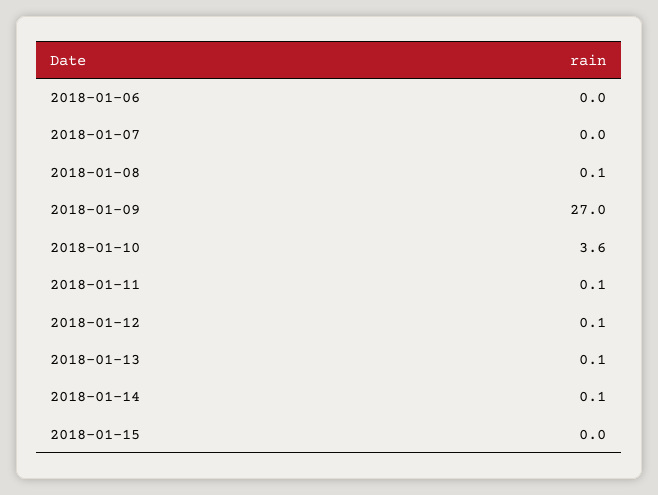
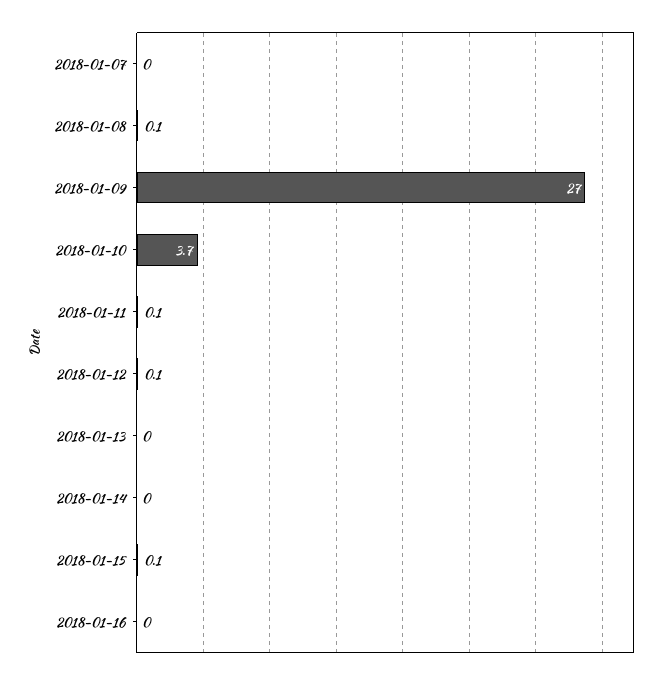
2018-01-06: 0 -> none
2018-01-10: 3.6 -> 3.7
2018-01-13: 0.1 -> 0
2018-01-14: 0.1 -> 0
2018-01-15: 0 -> 0.1
2018-01-16: none -> 0

